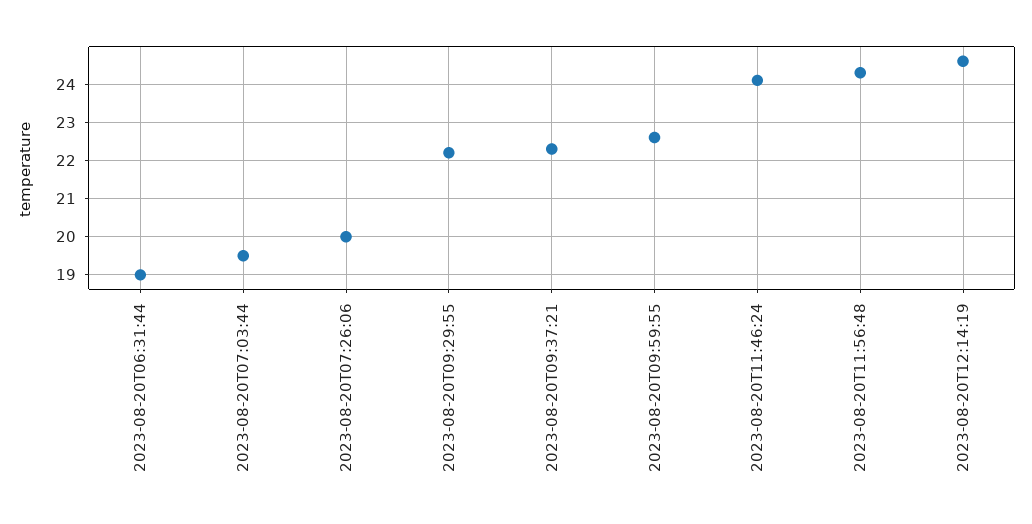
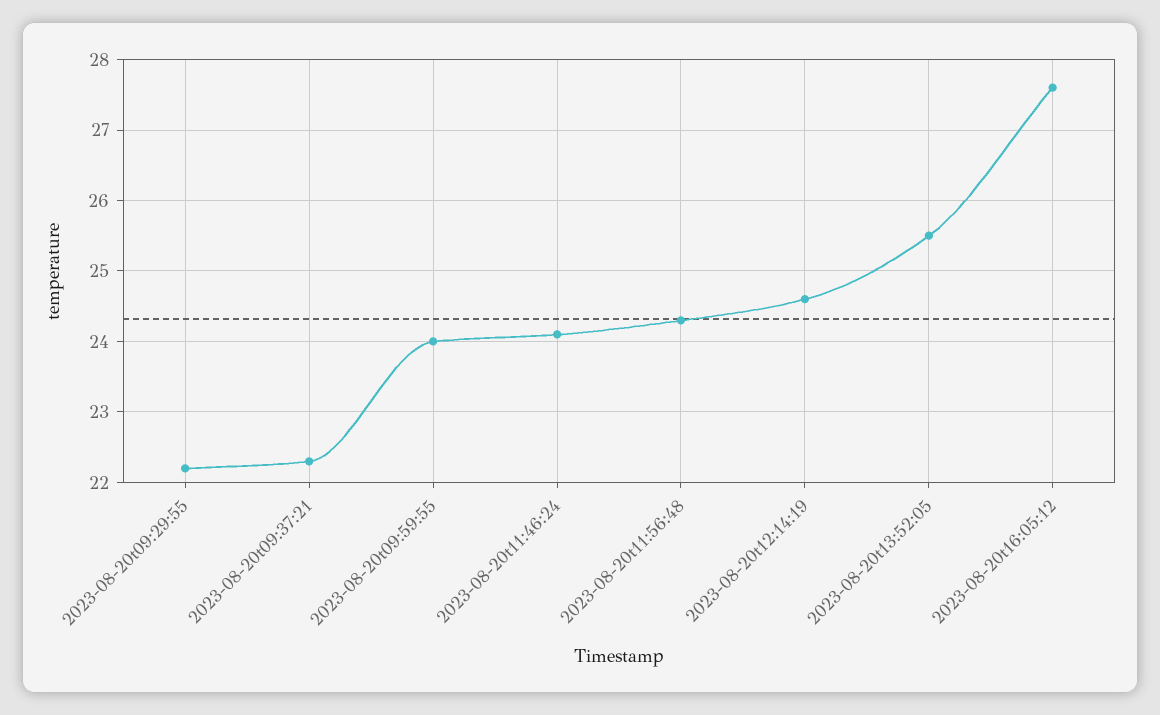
2023-08-20T06:31:44: 19 -> none
2023-08-20T07:03:44: 19.5 -> none
2023-08-20T07:26:06: 20 -> none
2023-08-20T09:59:55: 22.5 -> 24
2023-08-20t13:52:05: none -> 25.5
2023-08-20t16:05:12: none -> 27.6

